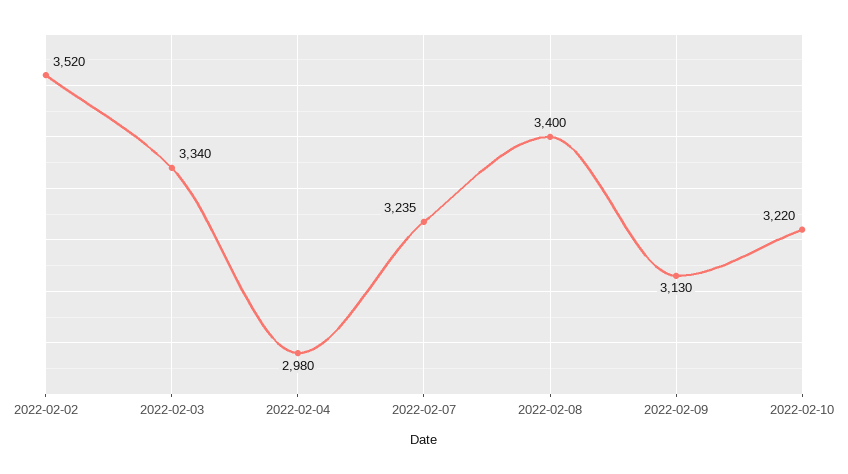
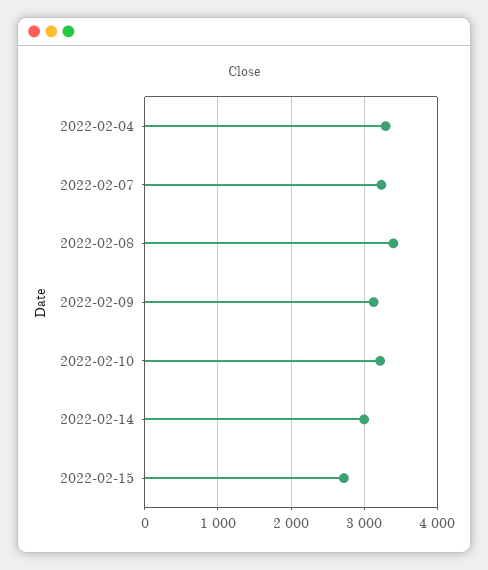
2022-02-02: 3520 -> none
2022-02-03: 3340 -> none
2022-02-04: 2980 -> 3300
2022-02-14: none -> 3000
2022-02-15: none -> 2700

